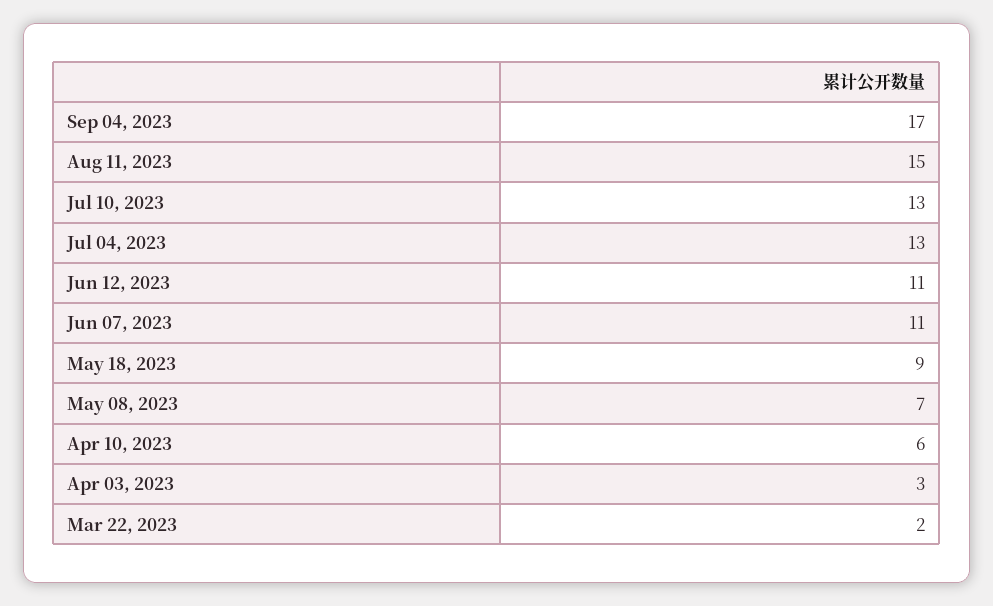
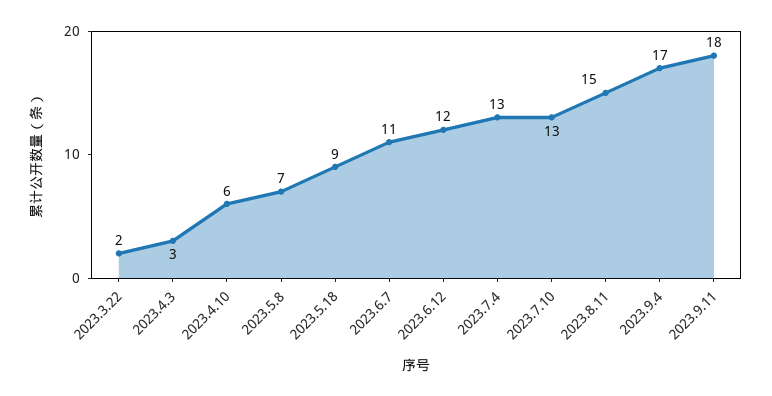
Jun 12, 2023: 11 -> 12
2023.9.11: none -> 18

